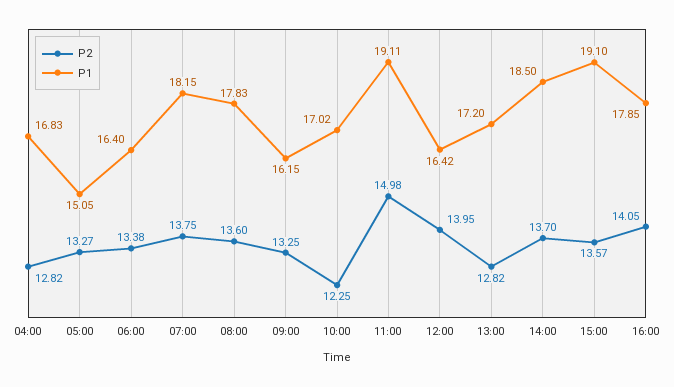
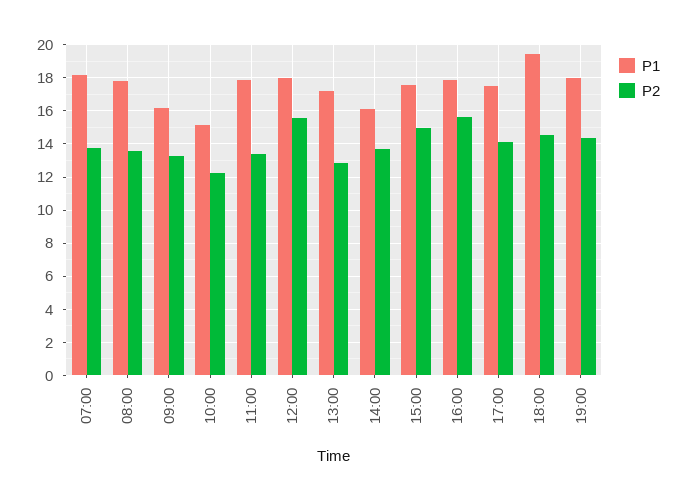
P2, 04:00: 12.82 -> none
P1, 04:00: 16.83 -> none
P2, 05:00: 13.27 -> none
P1, 05:00: 15.05 -> none
P2, 06:00: 13.38 -> none
P1, 06:00: 16.4 -> none
P1, 10:00: 17.02 -> 15
P2, 11:00: 14.98 -> 13.5
P1, 11:00: 19.11 -> 18
P2, 12:00: 13.95 -> 15.5
P1, 12:00: 16.42 -> 18
P1, 14:00: 18.5 -> 16
P2, 15:00: 13.57 -> 15
P1, 15:00: 19.1 -> 17.5
P2, 16:00: 14.05 -> 15.5
P1, 17:00: none -> 17.5
P2, 17:00: none -> 14
P1, 18:00: none -> 19.5
P2, 18:00: none -> 14.5
P1, 19:00: none -> 18
P2, 19:00: none -> 14.5

